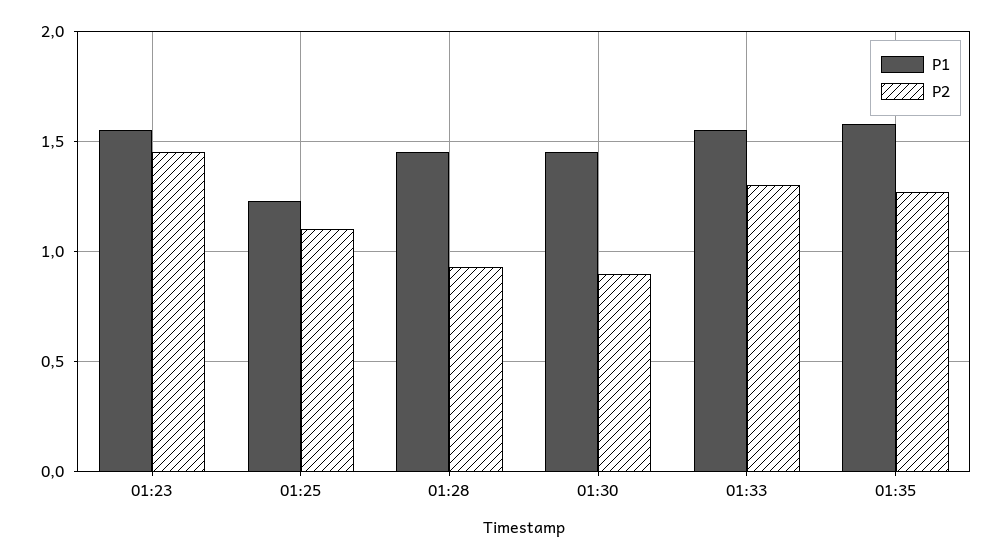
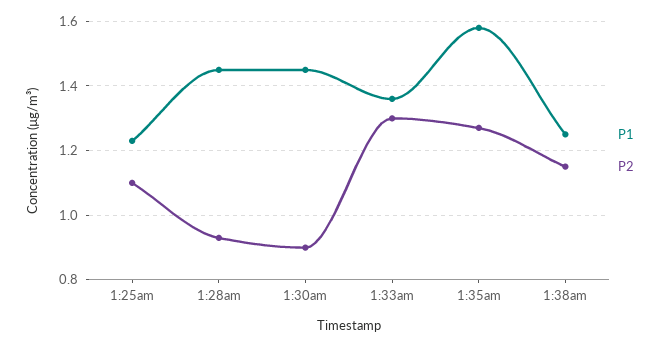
P1, 01:23: 1.55 -> none
P2, 01:23: 1.45 -> none
P1, 01:33: 1.55 -> 1.35
P1, 1:38am: none -> 1.25
P2, 1:38am: none -> 1.15

